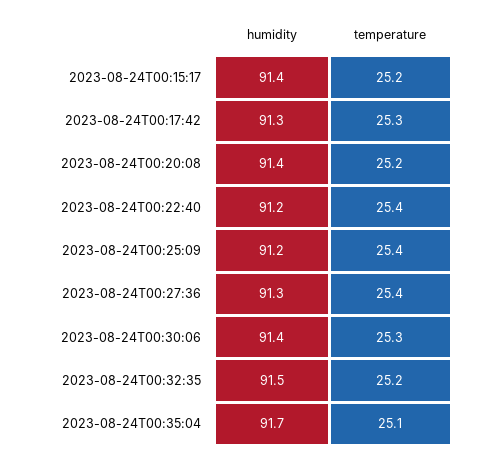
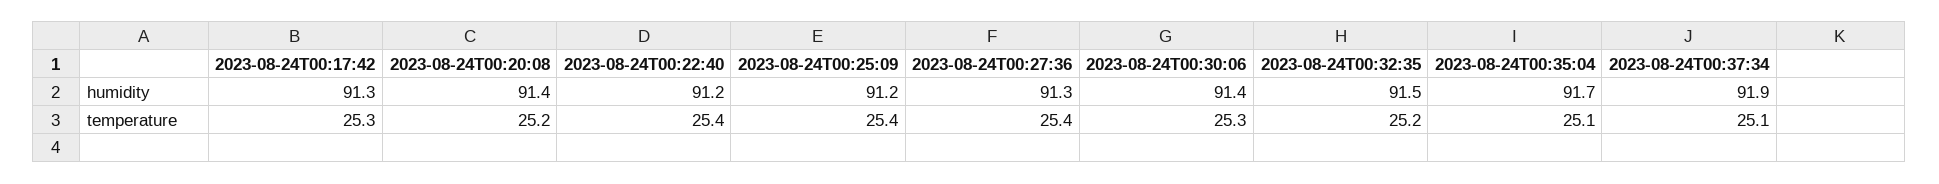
humidity, 2023-08-24T00:15:17: 91.4 -> none
temperature, 2023-08-24T00:15:17: 25.2 -> none
humidity, 2023-08-24T00:37:34: none -> 91.9
temperature, 2023-08-24T00:37:34: none -> 25.1

